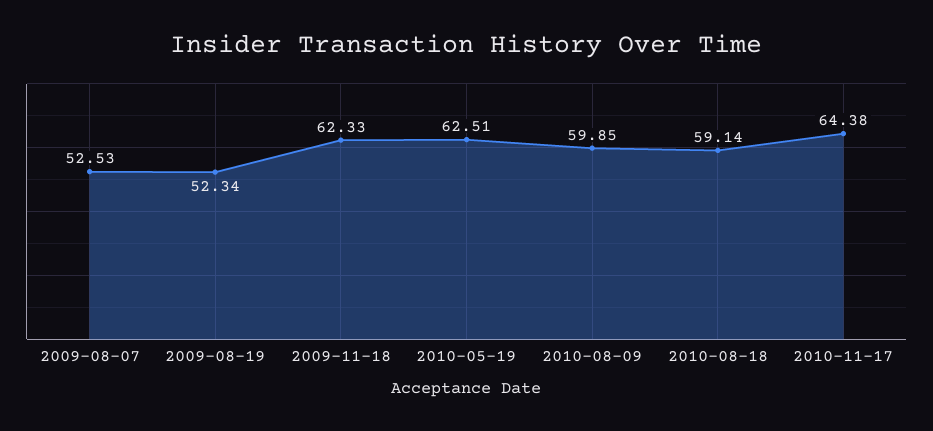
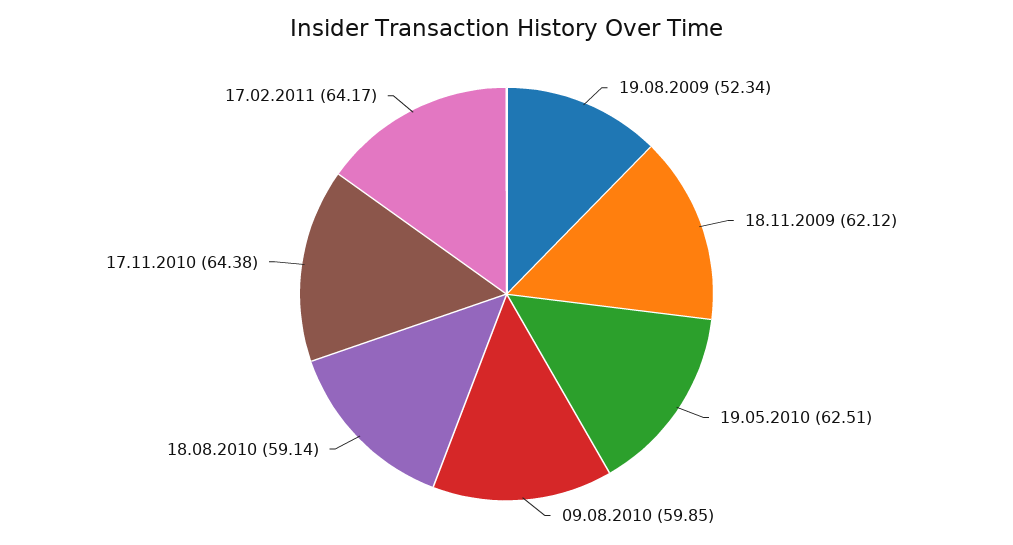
2009-08-07: 52.53 -> none
2009-11-18: 62.33 -> 62.12
17.02.2011: none -> 64.17

